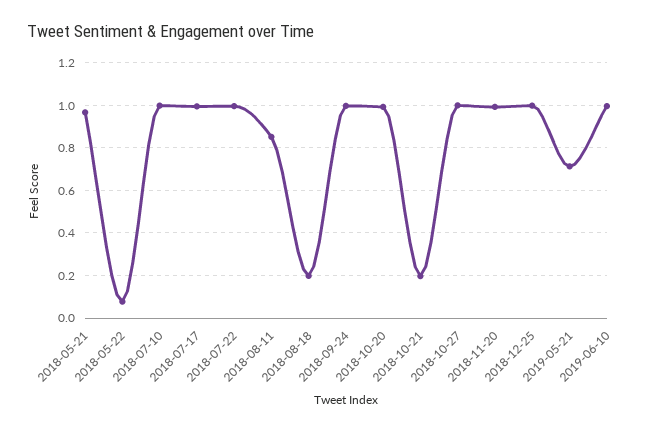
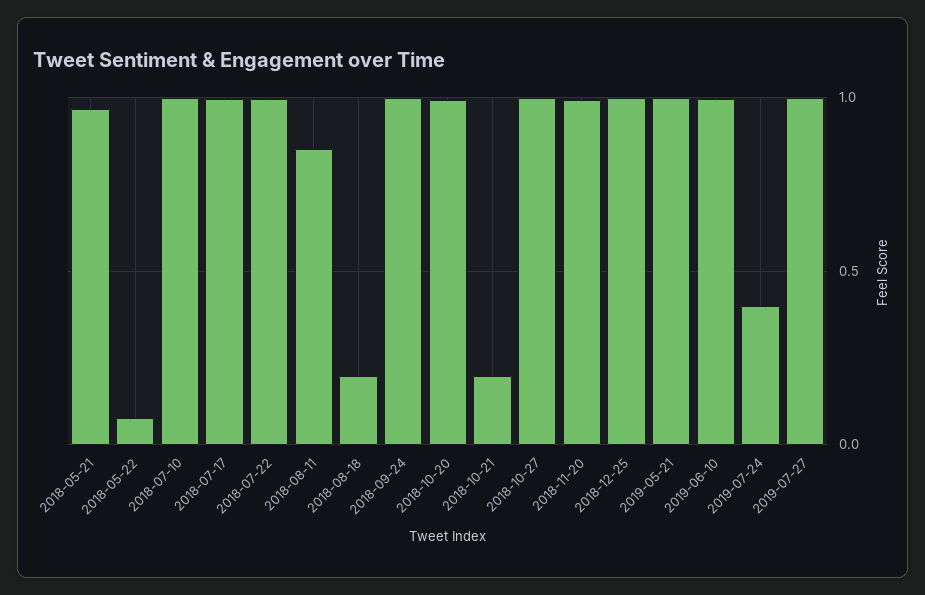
2019-05-21: 0.7 -> 1
2019-07-24: none -> 0.4
2019-07-27: none -> 1

